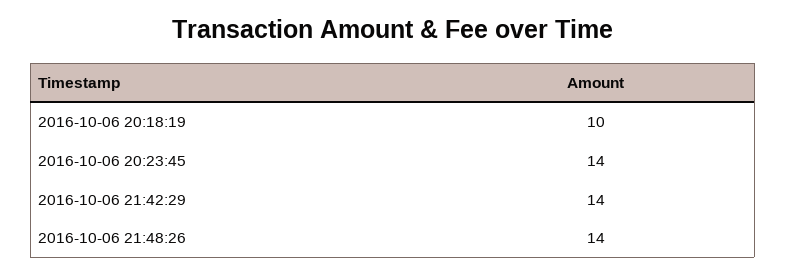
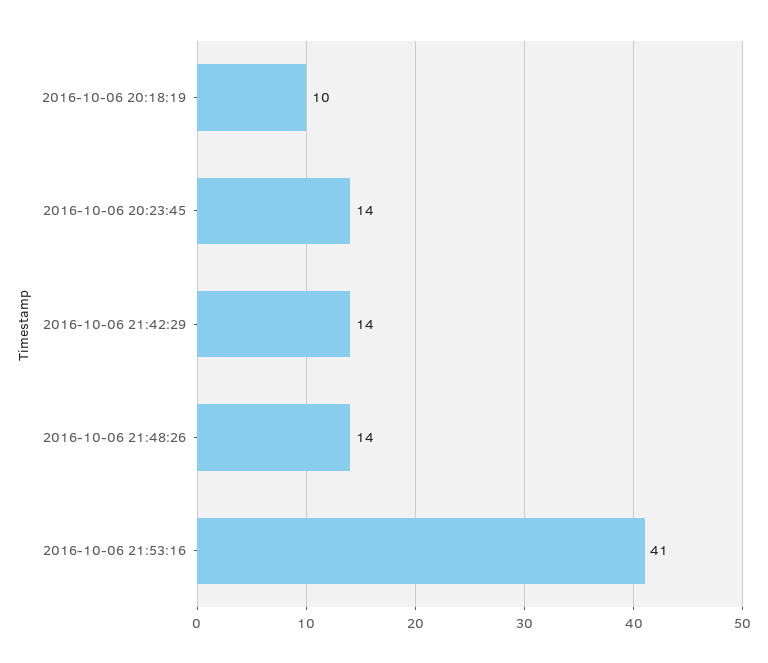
2016-10-06 21:53:16: none -> 41

